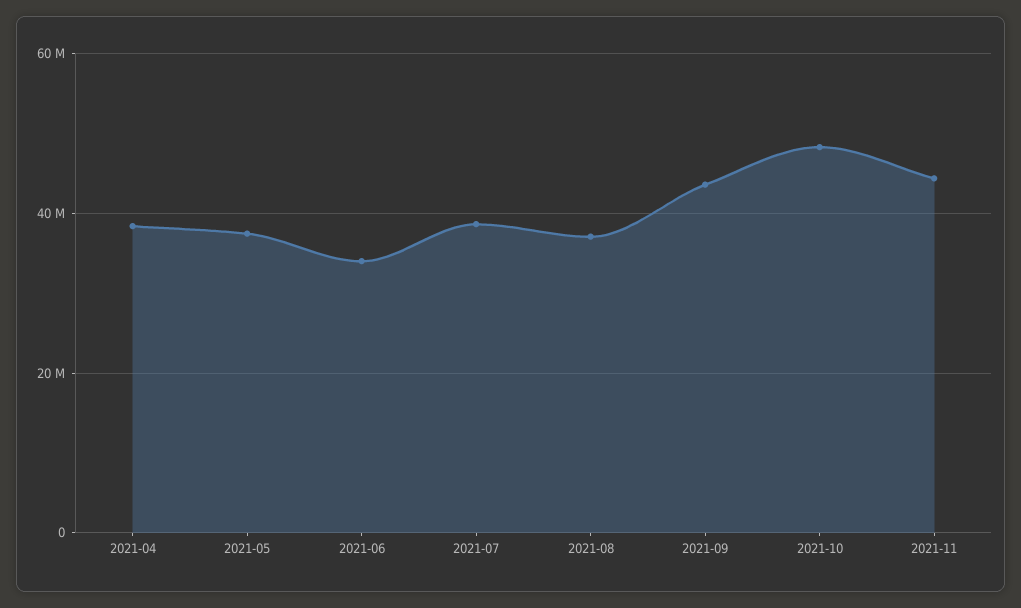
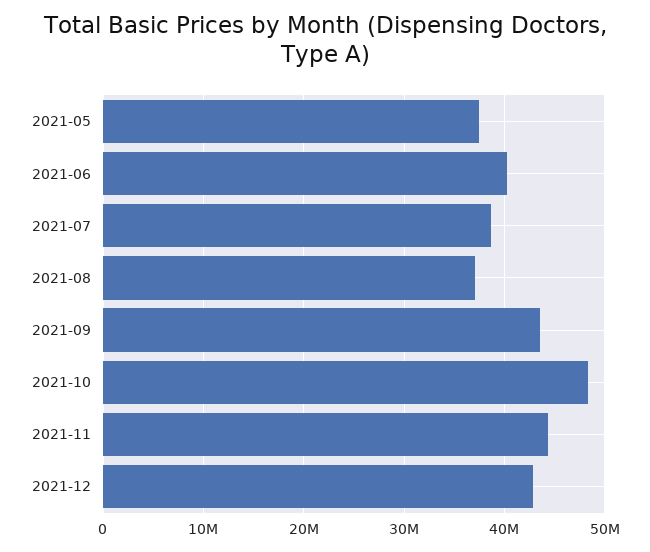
2021-04: 38000000 -> none
2021-06: 34000000 -> 40000000
2021-12: none -> 43000000

